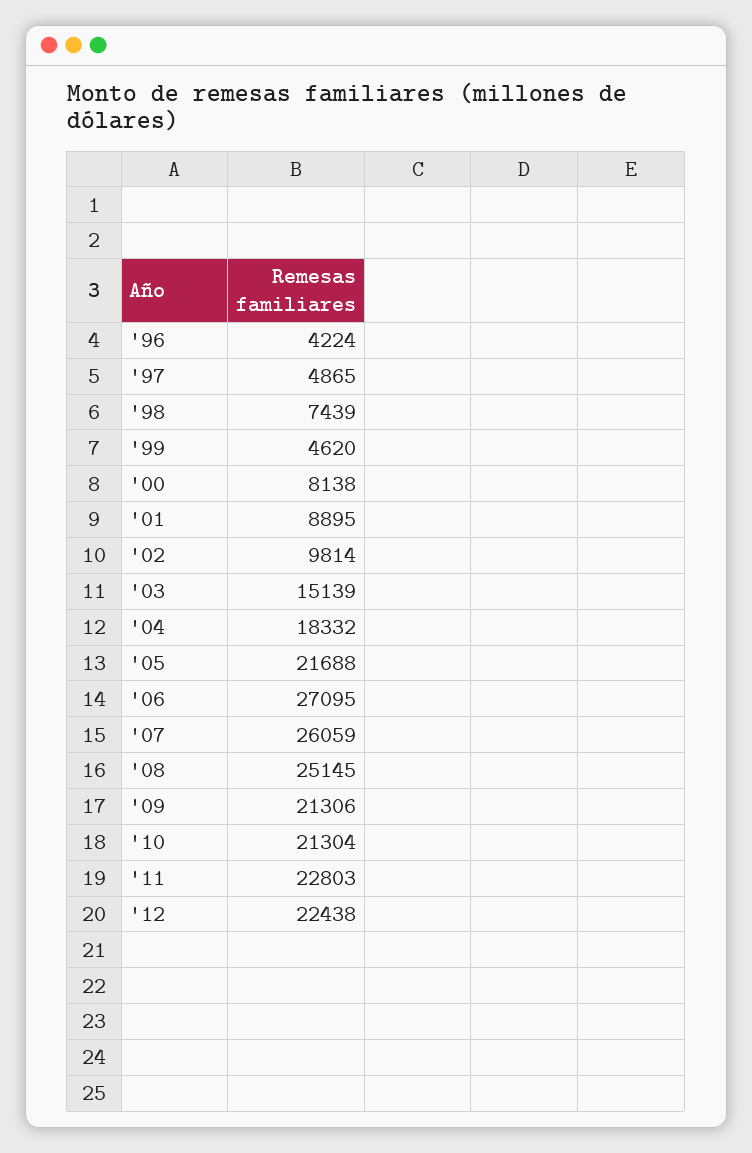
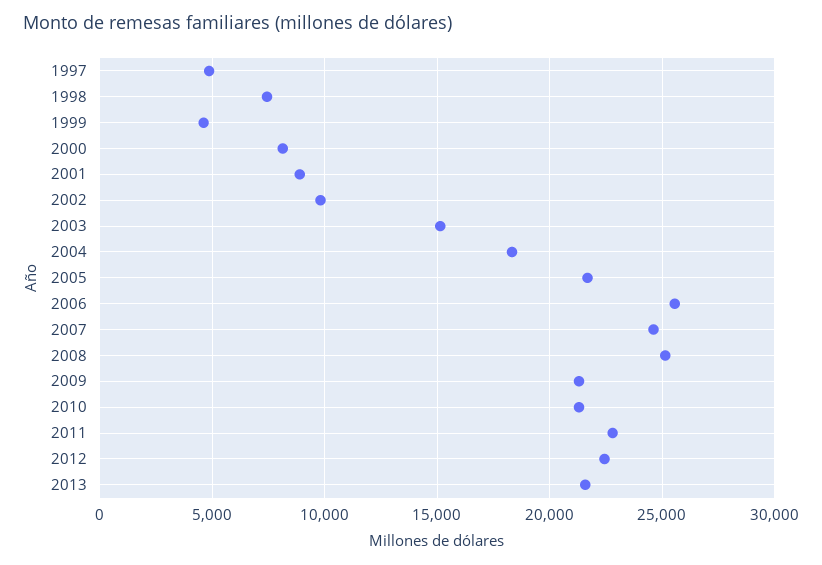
'96: 4224 -> none
'06: 27095 -> 25500
'07: 26059 -> 24500
2013: none -> 21500

